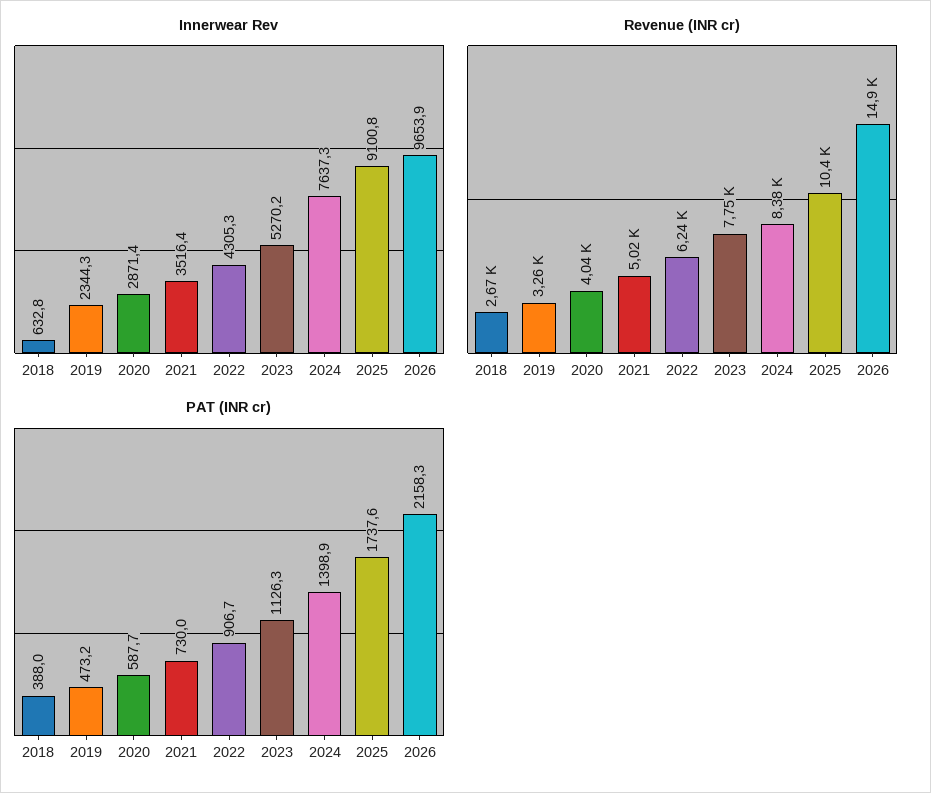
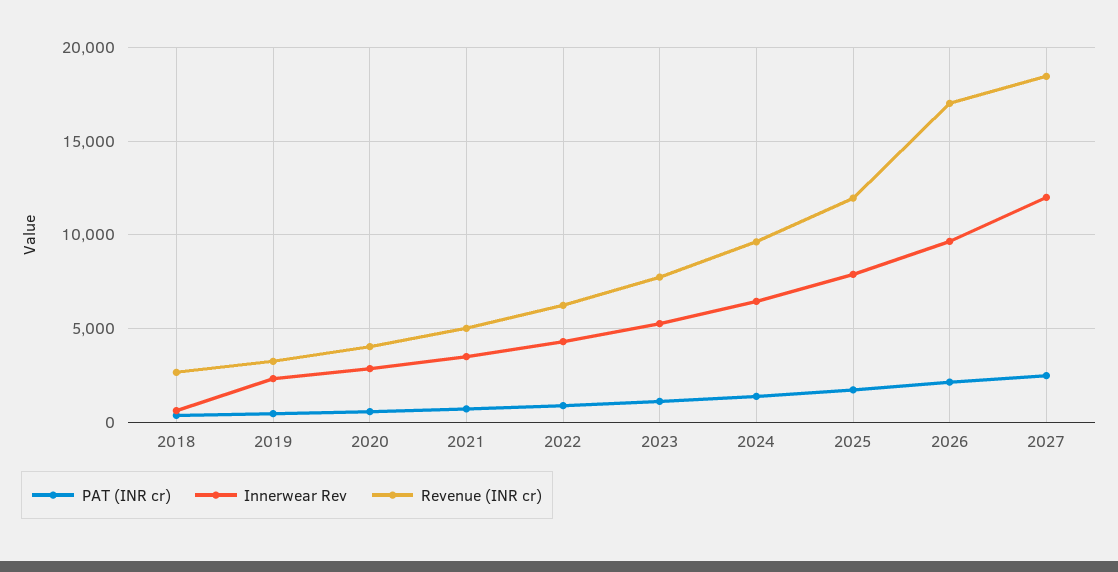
Innerwear Rev, 2024: 7637.3 -> 6500
Innerwear Rev, 2025: 9100.8 -> 8000
Revenue (INR cr), 2024: 8380 -> 9500
Revenue (INR cr), 2025: 10400 -> 12000
Revenue (INR cr), 2026: 14900 -> 17000
PAT (INR cr), 2027: none -> 2500
Innerwear Rev, 2027: none -> 12000
Revenue (INR cr), 2027: none -> 18500

